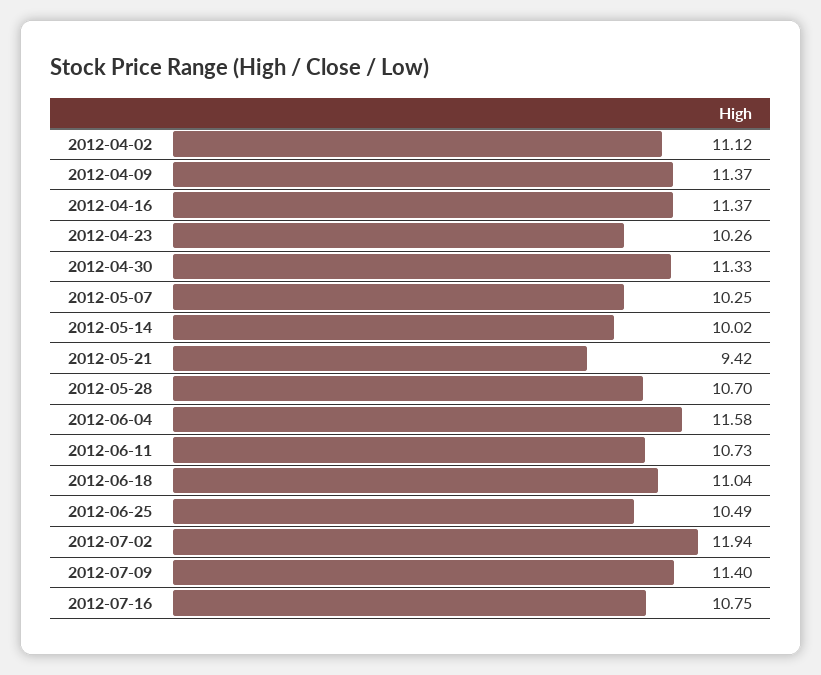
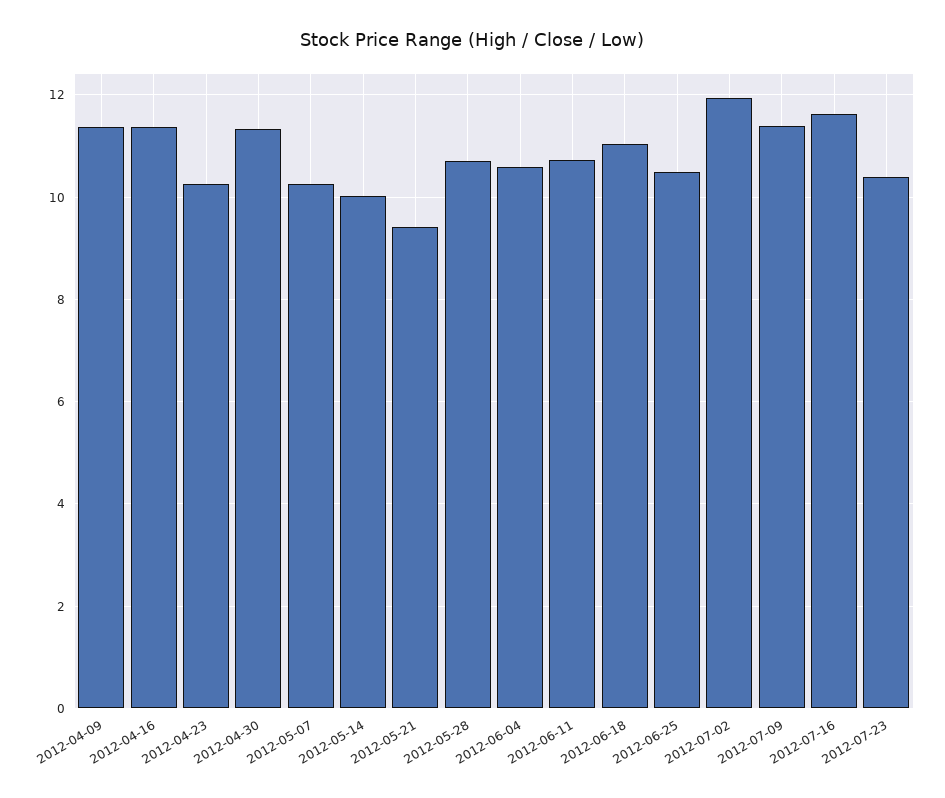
2012-04-02: 11.12 -> none
2012-06-04: 11.58 -> 10.6
2012-07-16: 10.75 -> 11.6
2012-07-23: none -> 10.4

